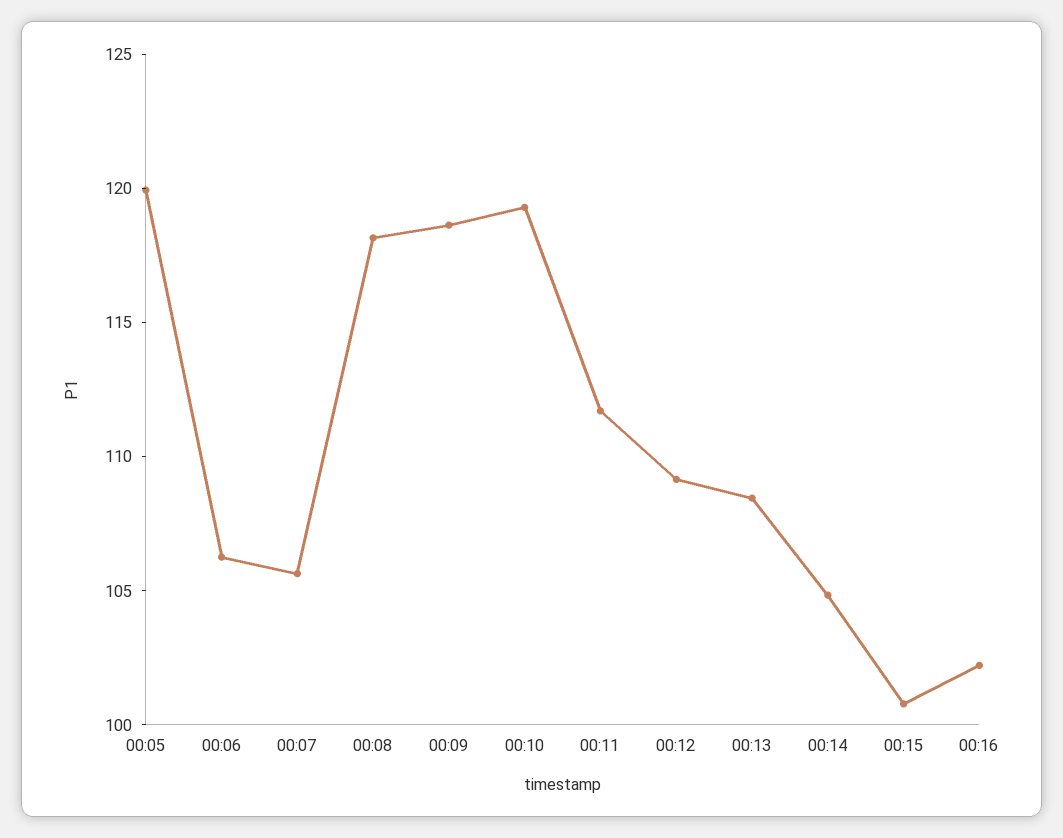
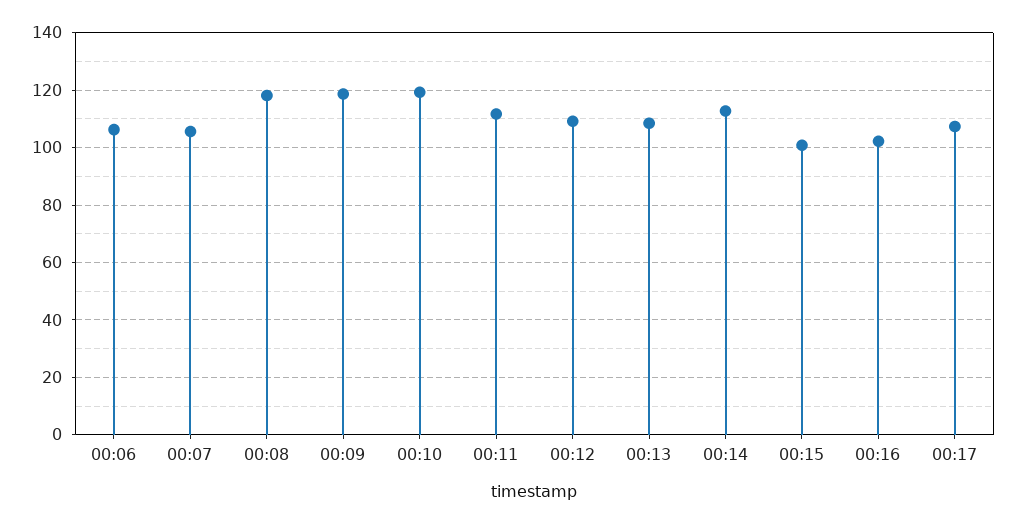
00:05: 120 -> none
00:14: 105 -> 112.5
00:17: none -> 107.5

